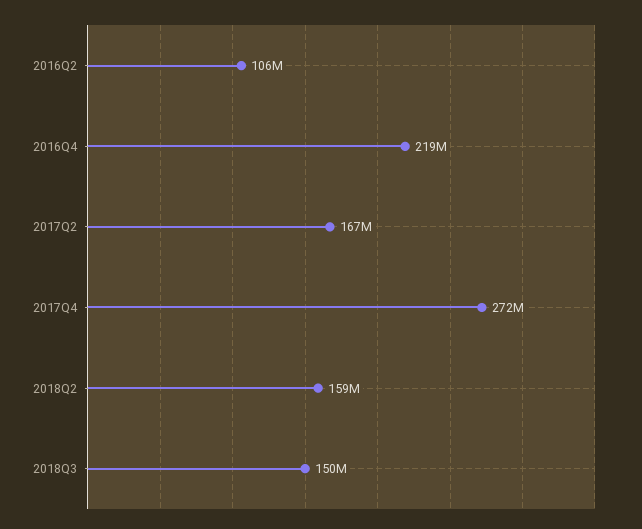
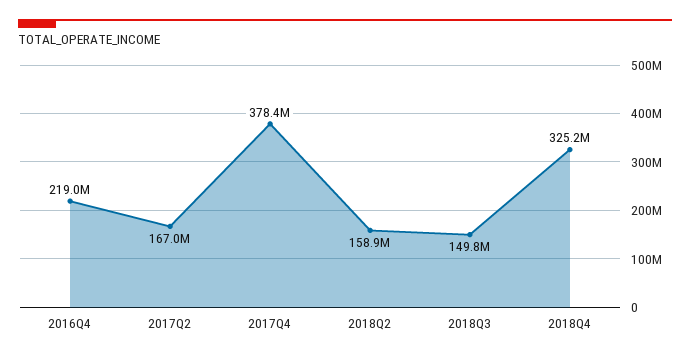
2016Q2: 106000000 -> none
2017Q4: 272000000 -> 378400000
2018Q4: none -> 325200000

